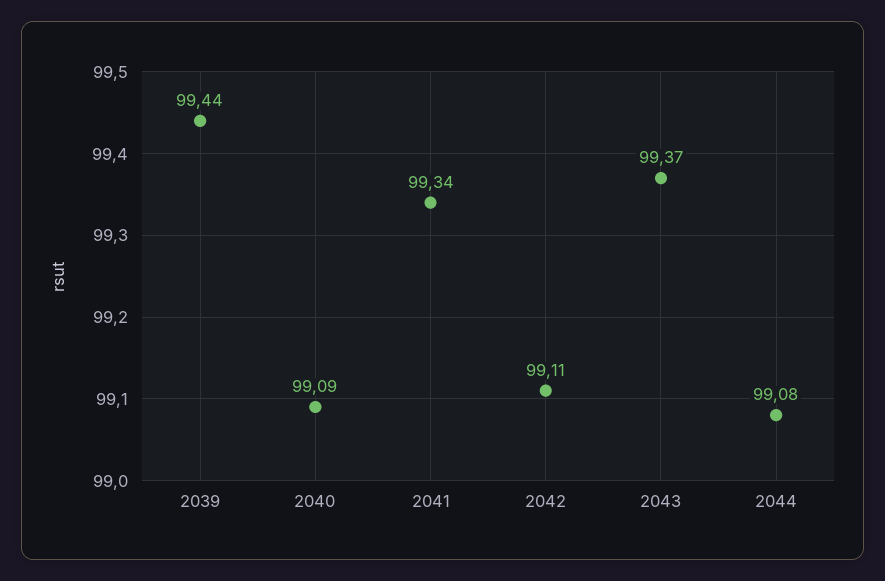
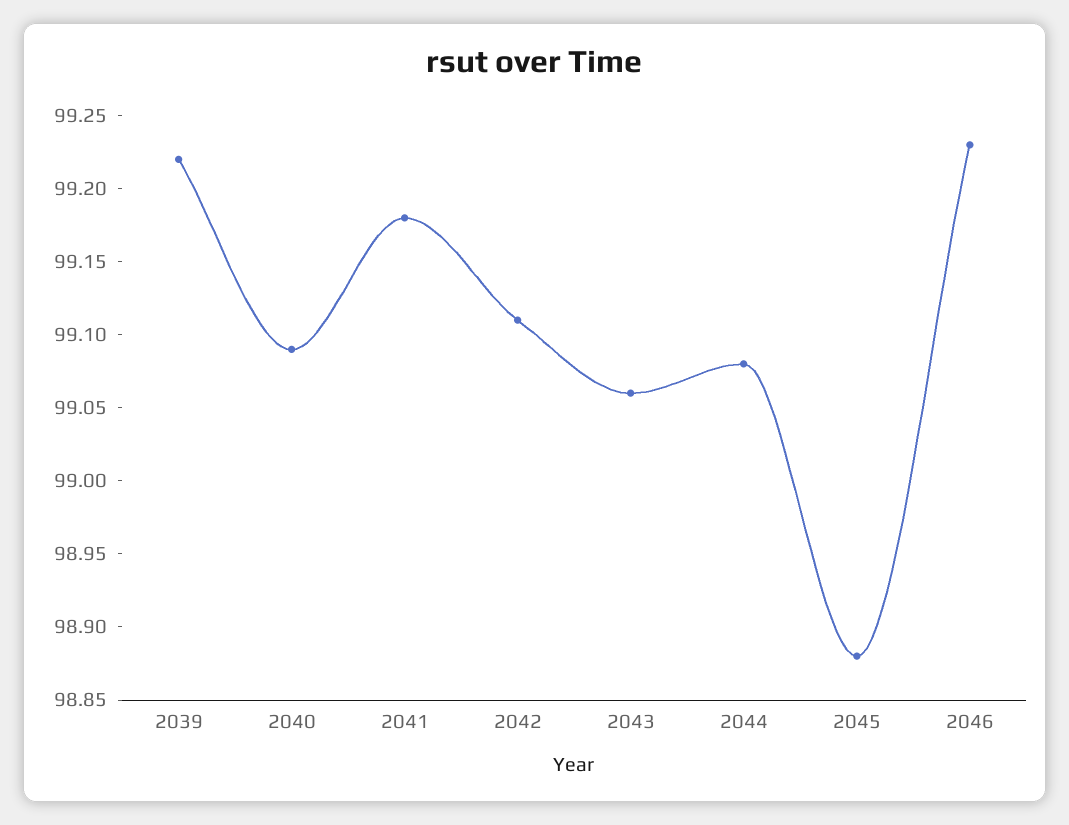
2039: 99.44 -> 99.22
2041: 99.34 -> 99.18
2043: 99.37 -> 99.06
2045: none -> 98.88
2046: none -> 99.23

